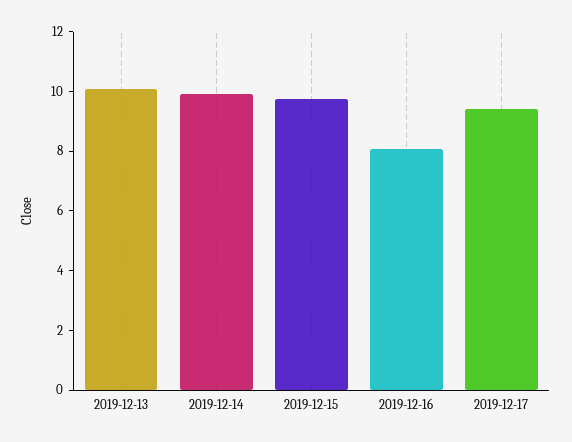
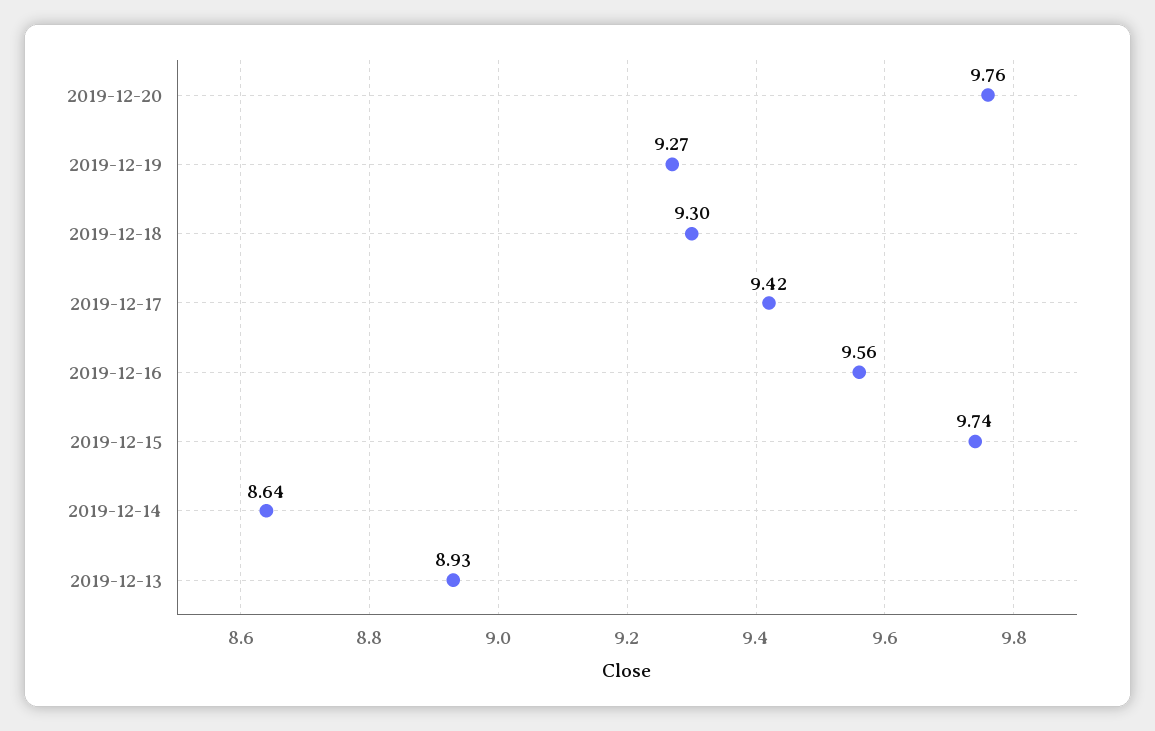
2019-12-13: 10 -> 8.93
2019-12-14: 10 -> 8.64
2019-12-16: 8 -> 9.56
2019-12-20: none -> 9.76
2019-12-19: none -> 9.27
2019-12-18: none -> 9.3

